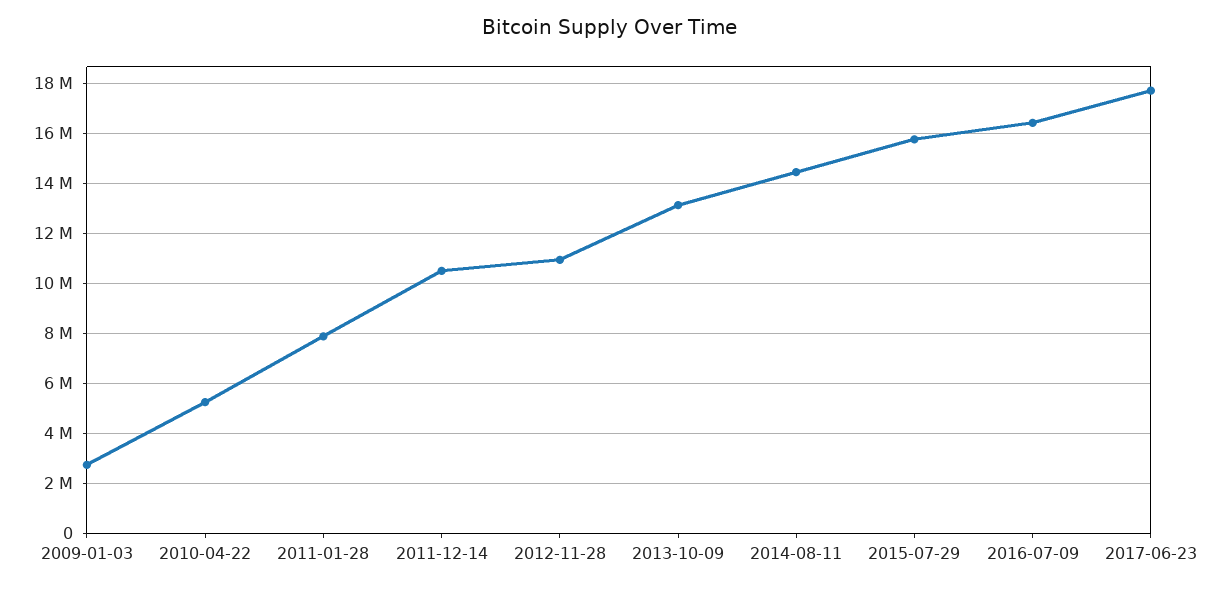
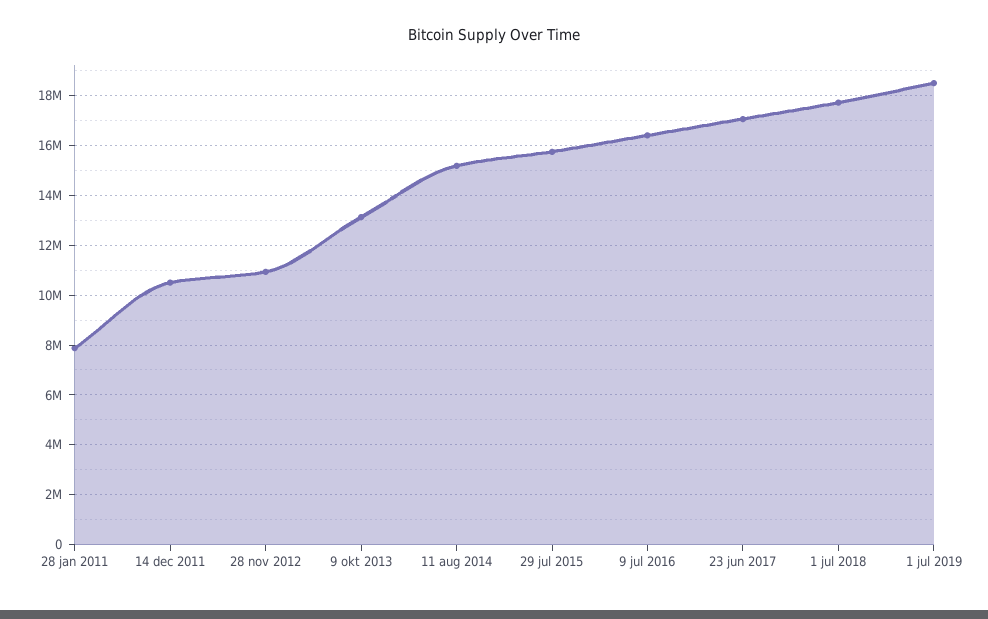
2009-01-03: 2750000 -> none
2010-04-22: 5250000 -> none
2014-08-11: 14500000 -> 15250000
2017-06-23: 17750000 -> 17000000
1 jul 2018: none -> 17750000
1 jul 2019: none -> 18500000

